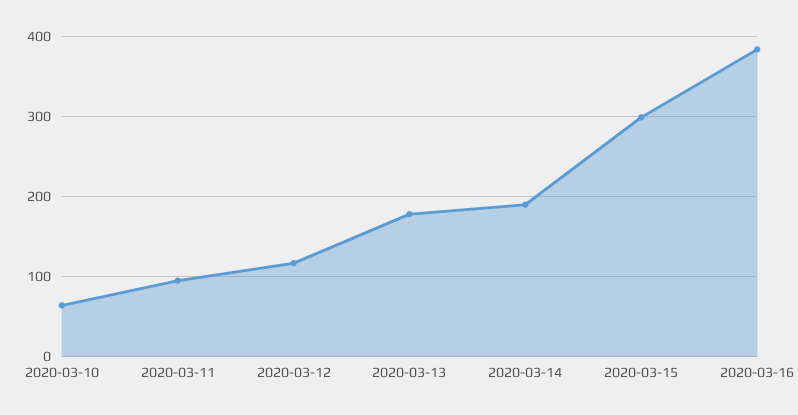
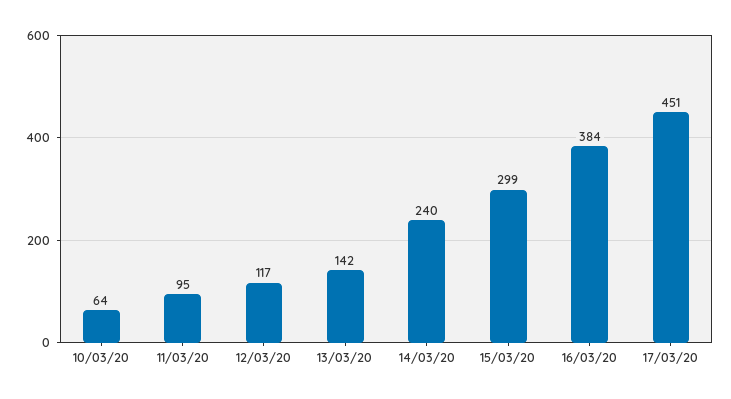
2020-03-13: 180 -> 142
2020-03-14: 190 -> 240
17/03/20: none -> 451

